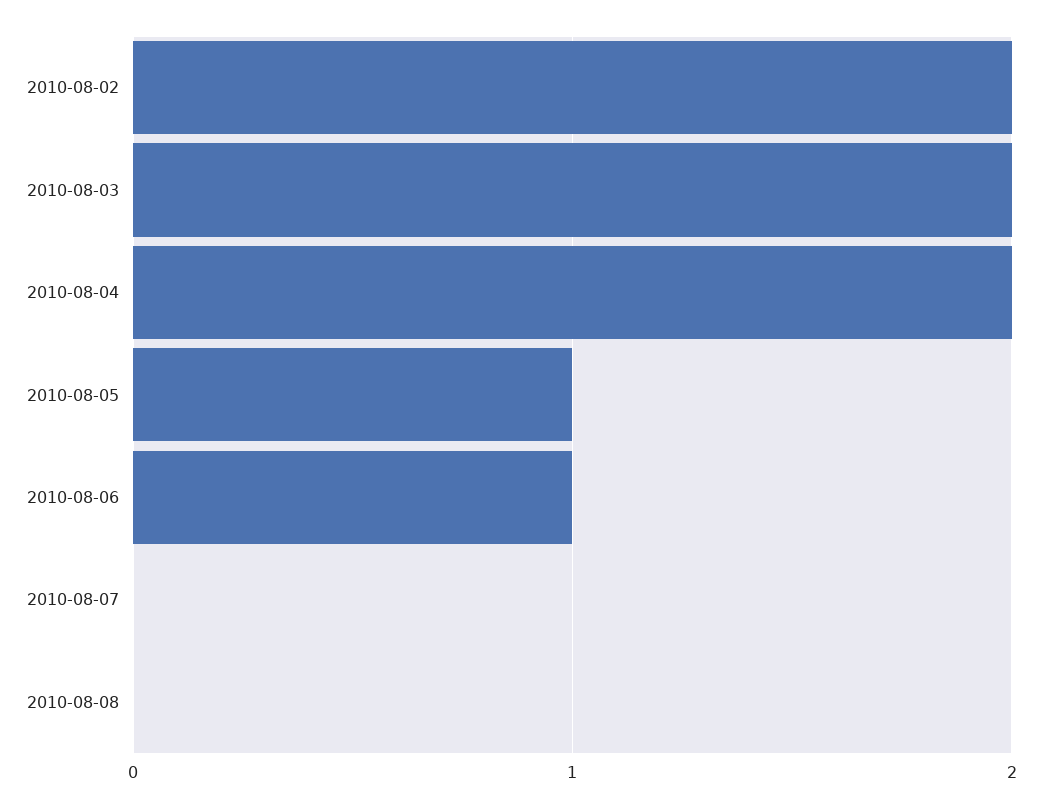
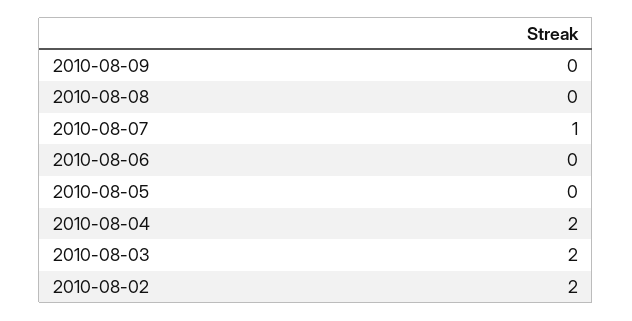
2010-08-05: 1 -> 0
2010-08-06: 1 -> 0
2010-08-07: 0 -> 1
2010-08-09: none -> 0

